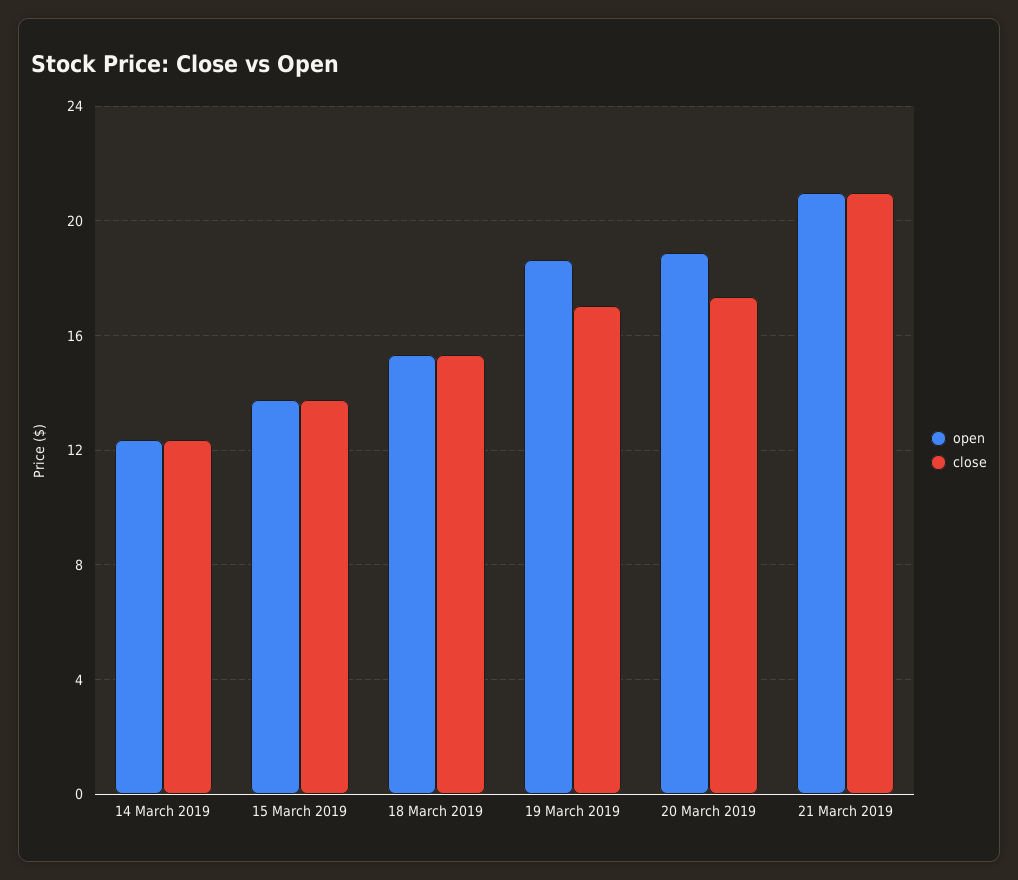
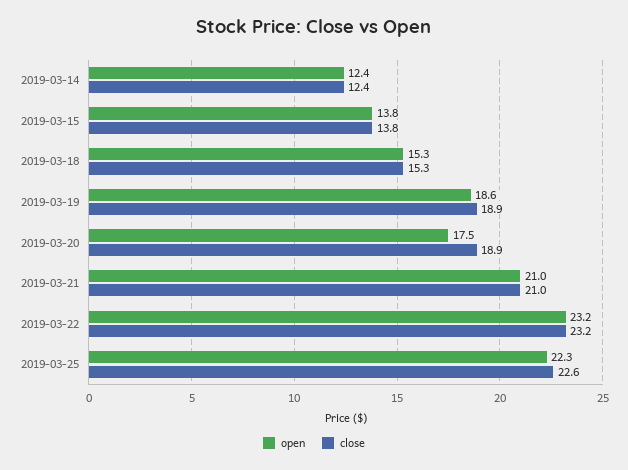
close, 19 March 2019: 17 -> 18.9
open, 20 March 2019: 19 -> 17.5
close, 20 March 2019: 17.5 -> 18.9
open, 2019-03-22: none -> 23.2
close, 2019-03-22: none -> 23.2
open, 2019-03-25: none -> 22.3
close, 2019-03-25: none -> 22.6

